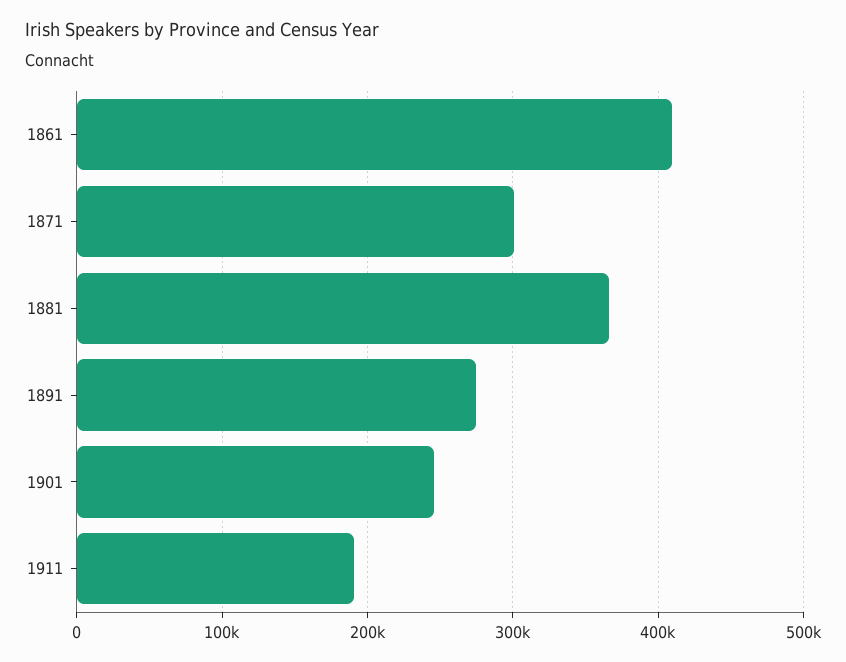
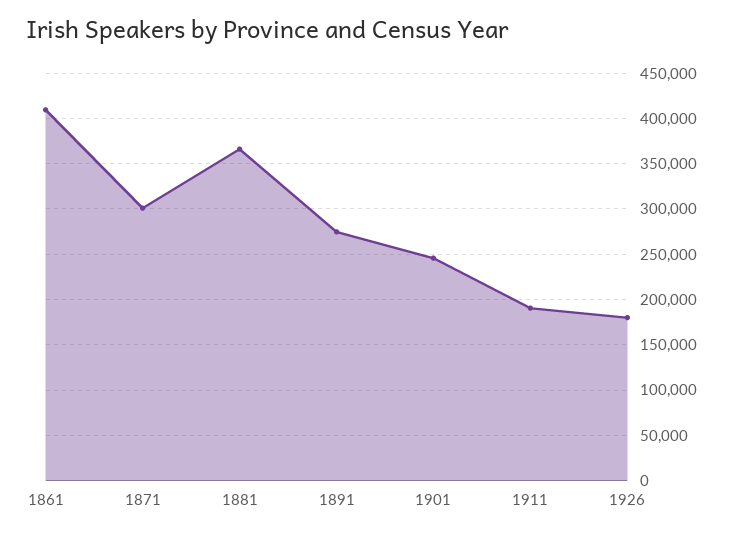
1926: none -> 180000

